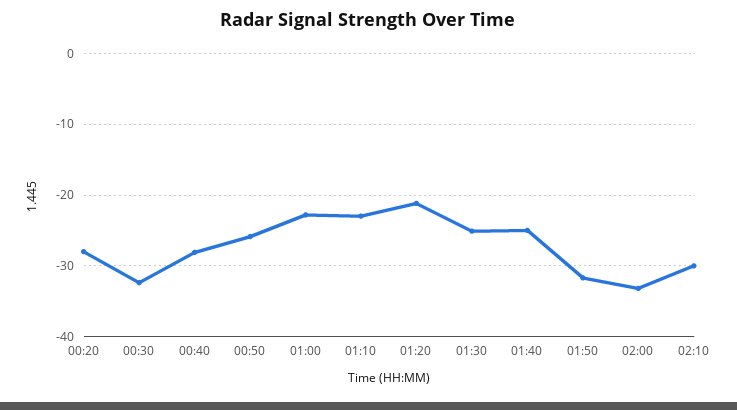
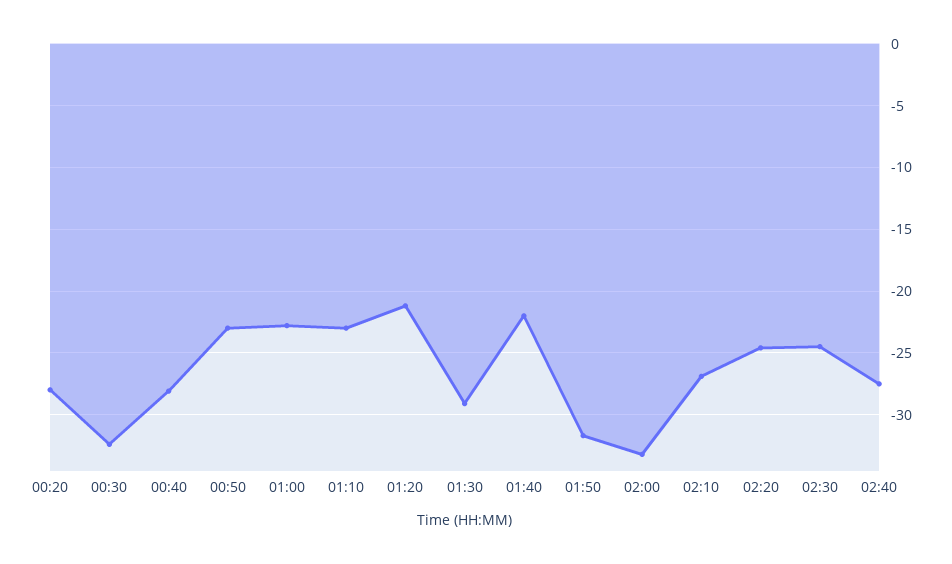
00:50: -26 -> -23
01:30: -25 -> -29
01:40: -25 -> -22
02:10: -30 -> -27
02:20: none -> -24.5
02:30: none -> -24.5
02:40: none -> -27.5

